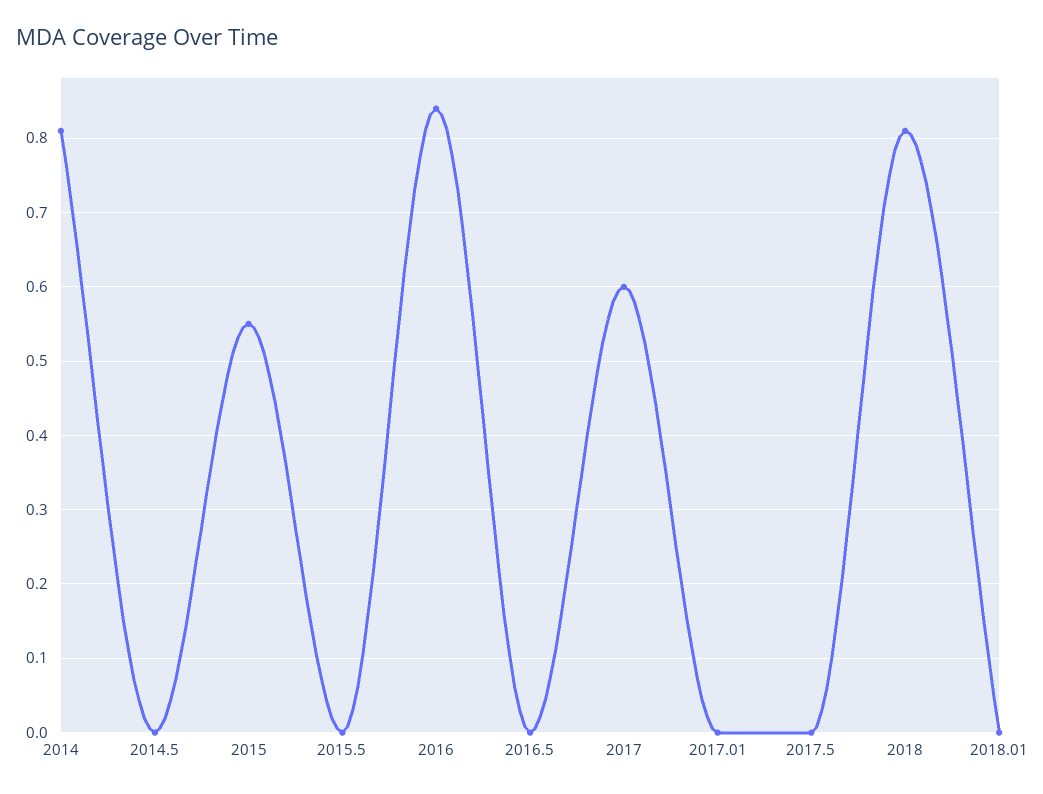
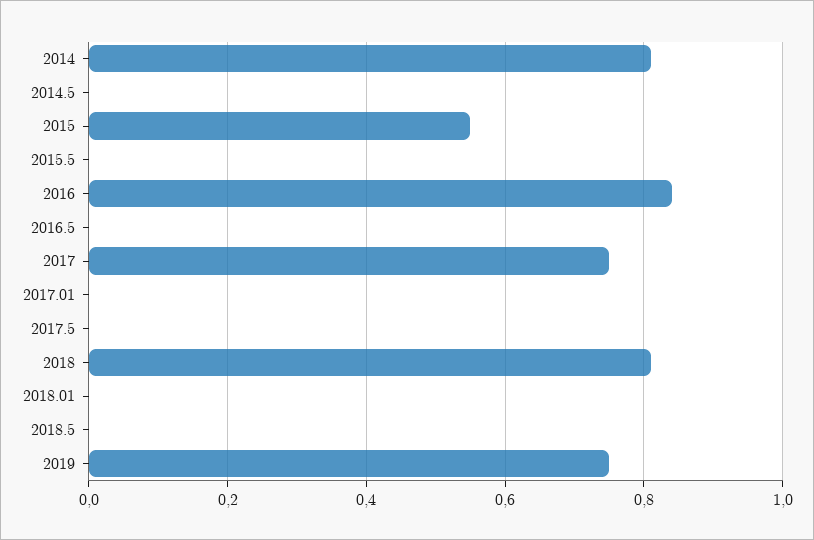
2017: 0.6 -> 0.75
2018.5: none -> 0
2019: none -> 0.75

